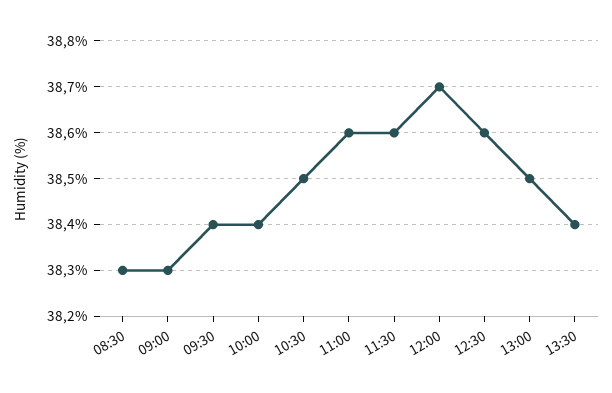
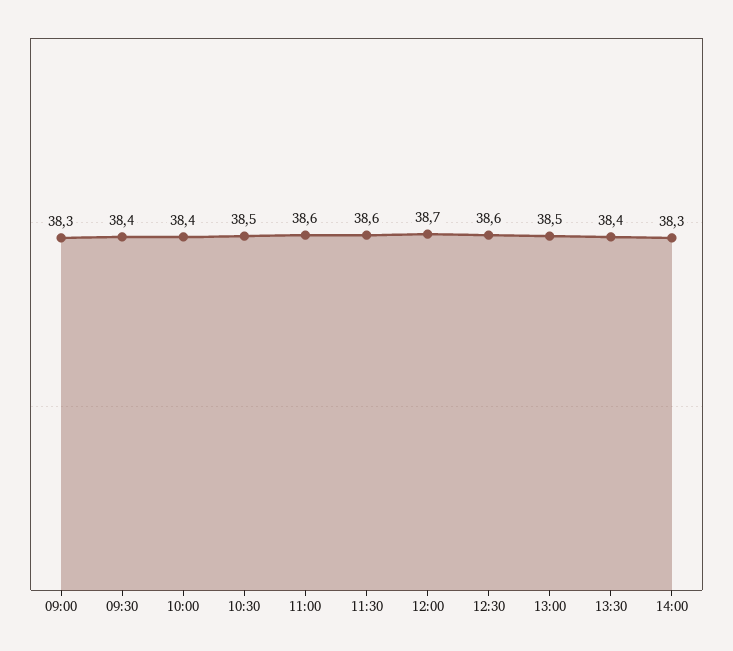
08:30: 38.3 -> none
14:00: none -> 38.3

